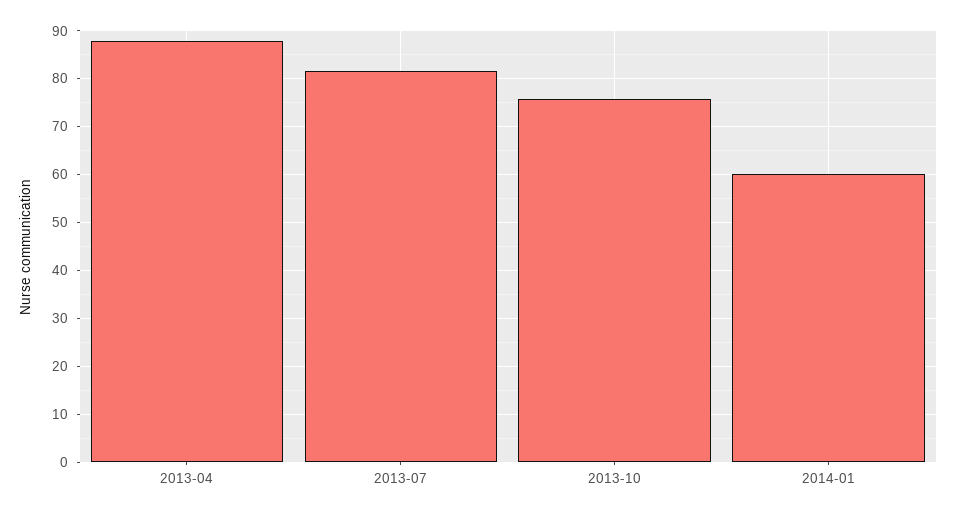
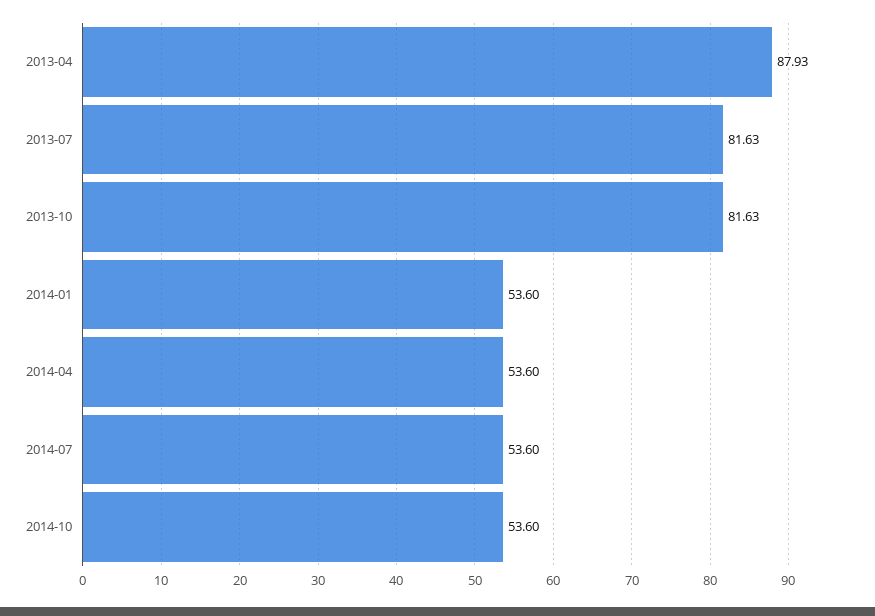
2013-10: 76 -> 81.63
2014-01: 60 -> 53.6
2014-04: none -> 53.6
2014-07: none -> 53.6
2014-10: none -> 53.6

